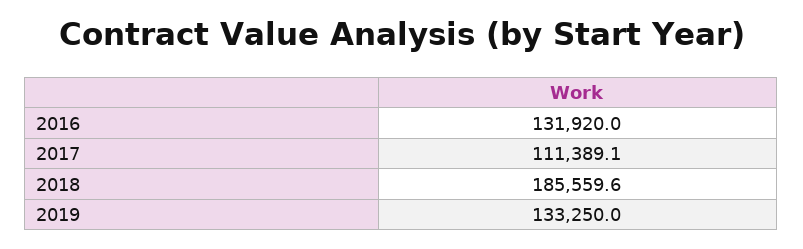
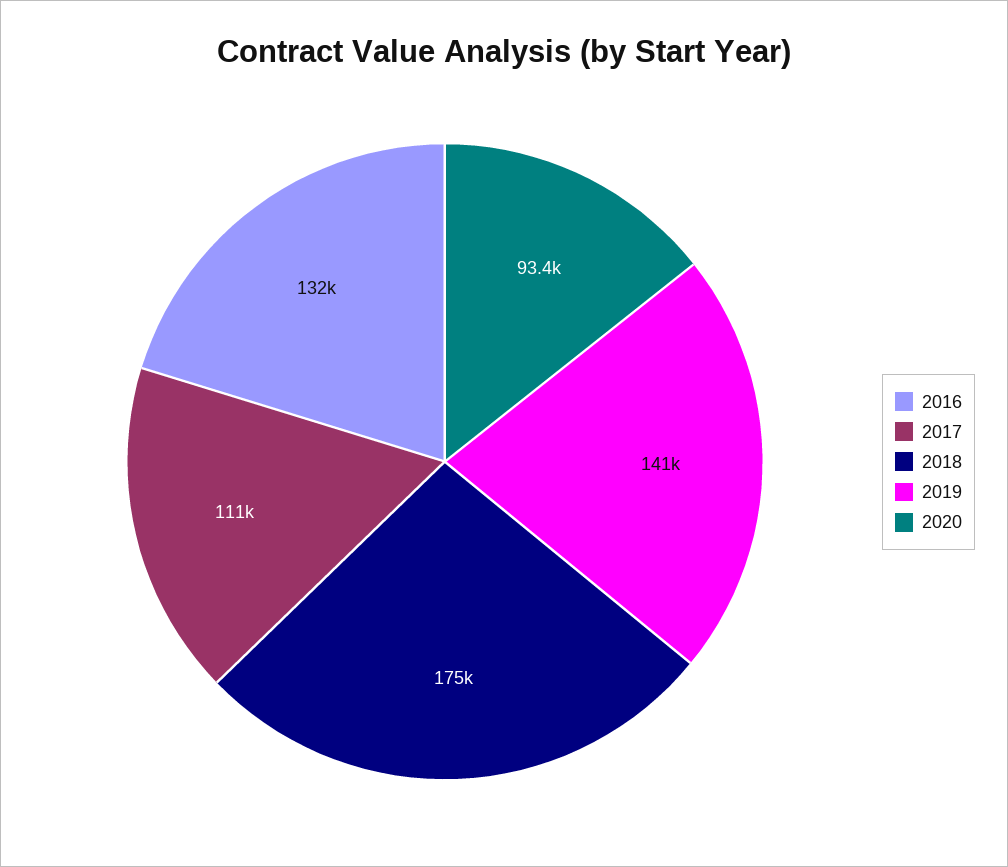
2018: 185559.6 -> 175000
2019: 133250 -> 141000
2020: none -> 93400

